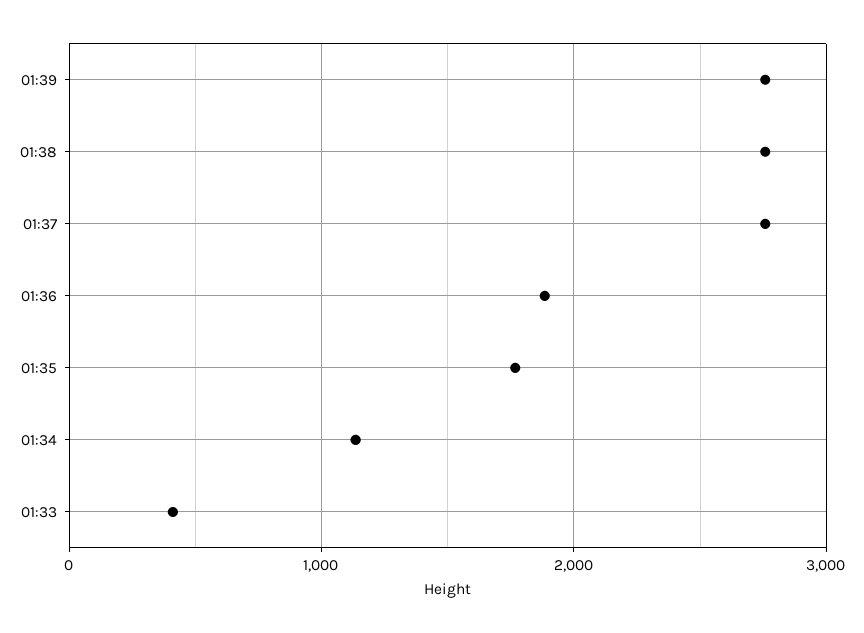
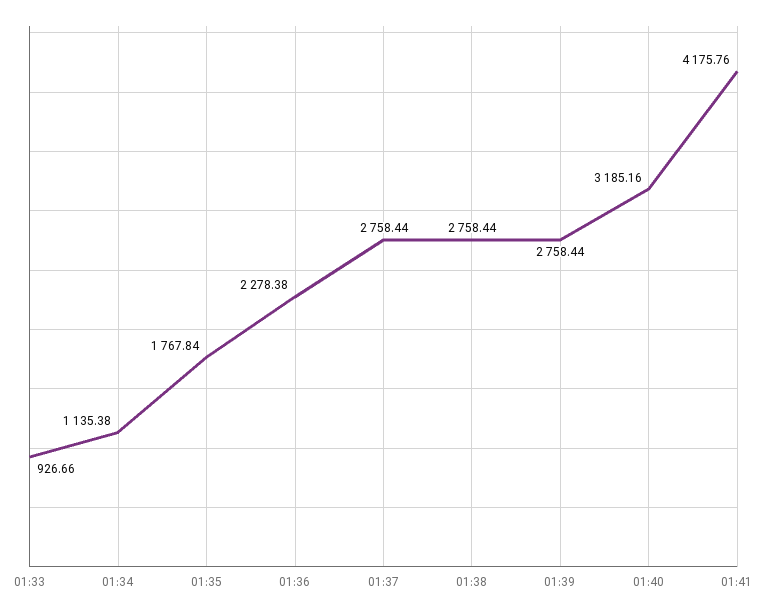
01:36: 1900 -> 2278.38
01:33: 400 -> 926.66
01:40: none -> 3185.16
01:41: none -> 4175.76

